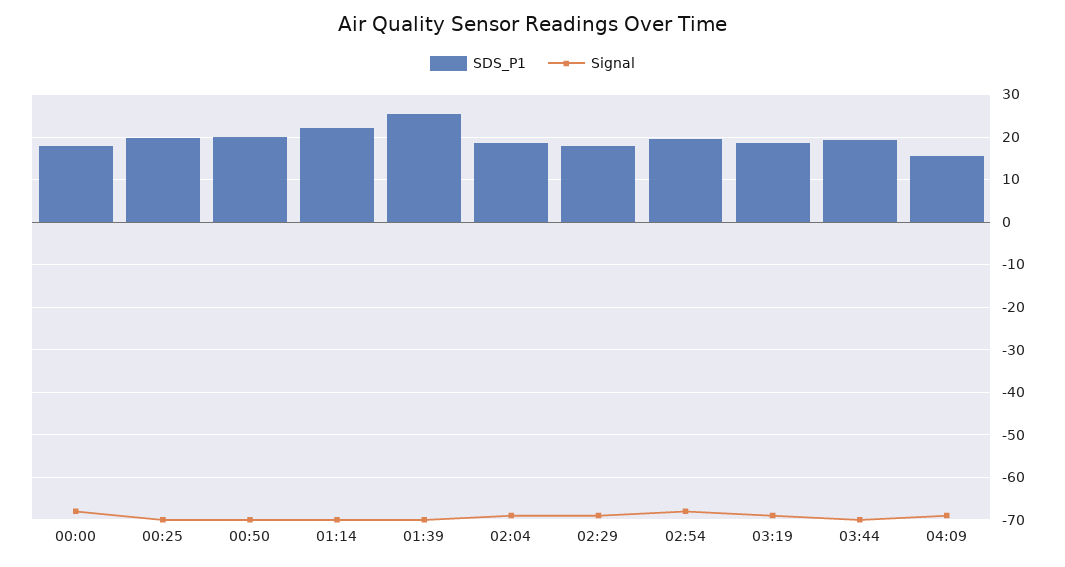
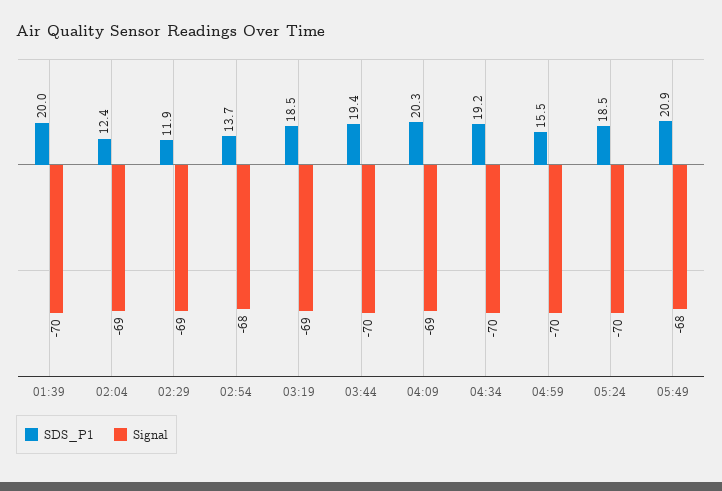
SDS_P1, 00:00: 18 -> none
Signal, 00:00: -68 -> none
SDS_P1, 00:25: 20 -> none
Signal, 00:25: -70 -> none
SDS_P1, 00:50: 20 -> none
Signal, 00:50: -70 -> none
SDS_P1, 01:14: 22 -> none
Signal, 01:14: -70 -> none
SDS_P1, 01:39: 26 -> 20
SDS_P1, 02:04: 18 -> 12.4
SDS_P1, 02:29: 18 -> 11.9
SDS_P1, 02:54: 20 -> 13.7
SDS_P1, 04:09: 16 -> 20.3
SDS_P1, 04:34: none -> 19.2
Signal, 04:34: none -> -70
SDS_P1, 04:59: none -> 15.5
Signal, 04:59: none -> -70
SDS_P1, 05:24: none -> 18.5
Signal, 05:24: none -> -70
SDS_P1, 05:49: none -> 20.9
Signal, 05:49: none -> -68

